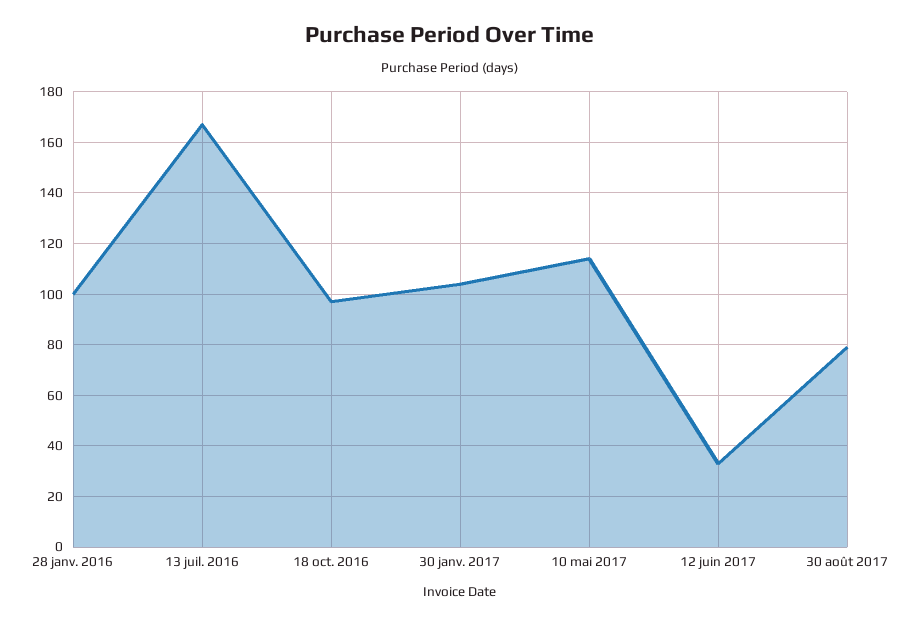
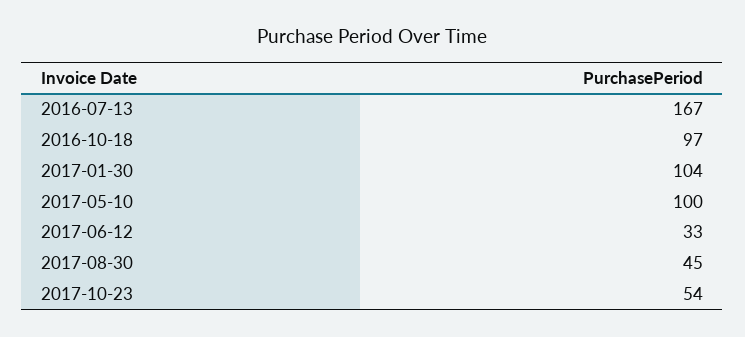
28 janv. 2016: 100 -> none
10 mai 2017: 115 -> 100
30 août 2017: 80 -> 45
2017-10-23: none -> 54

